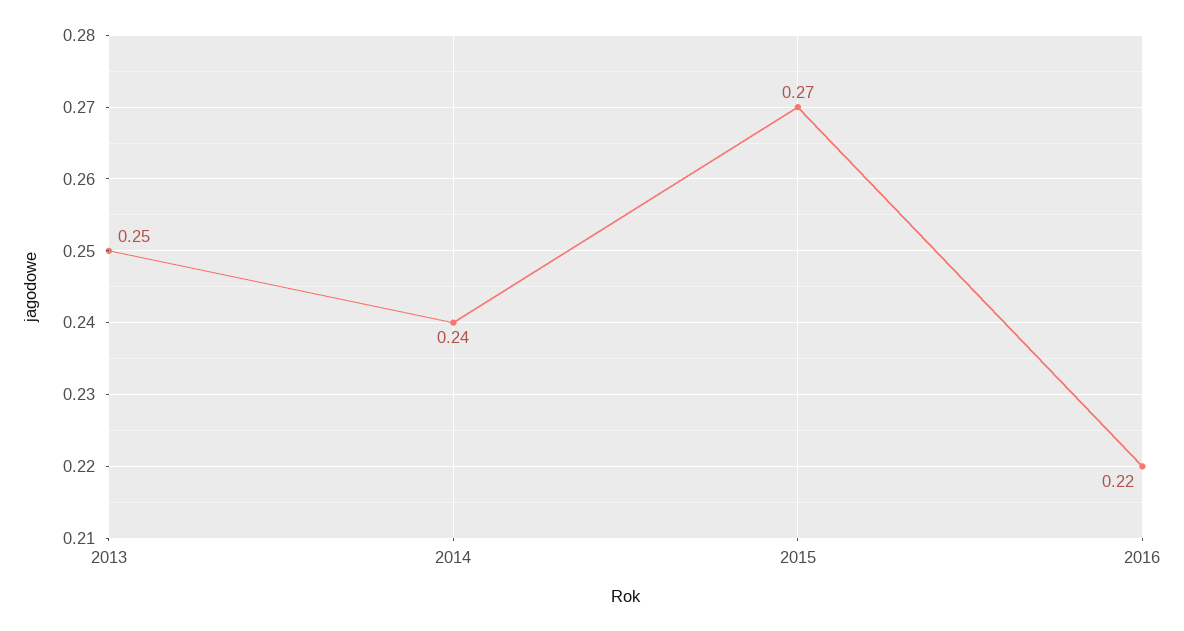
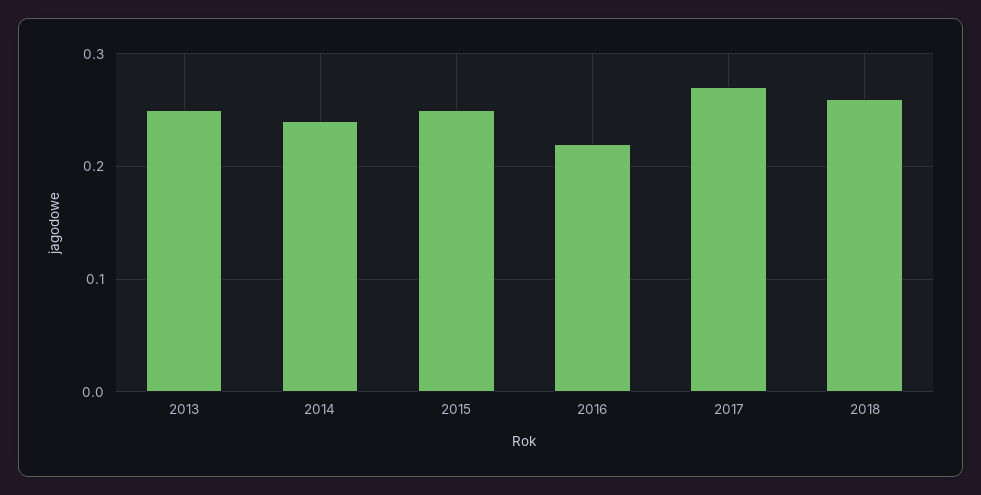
2015: 0.27 -> 0.25
2017: none -> 0.27
2018: none -> 0.26

